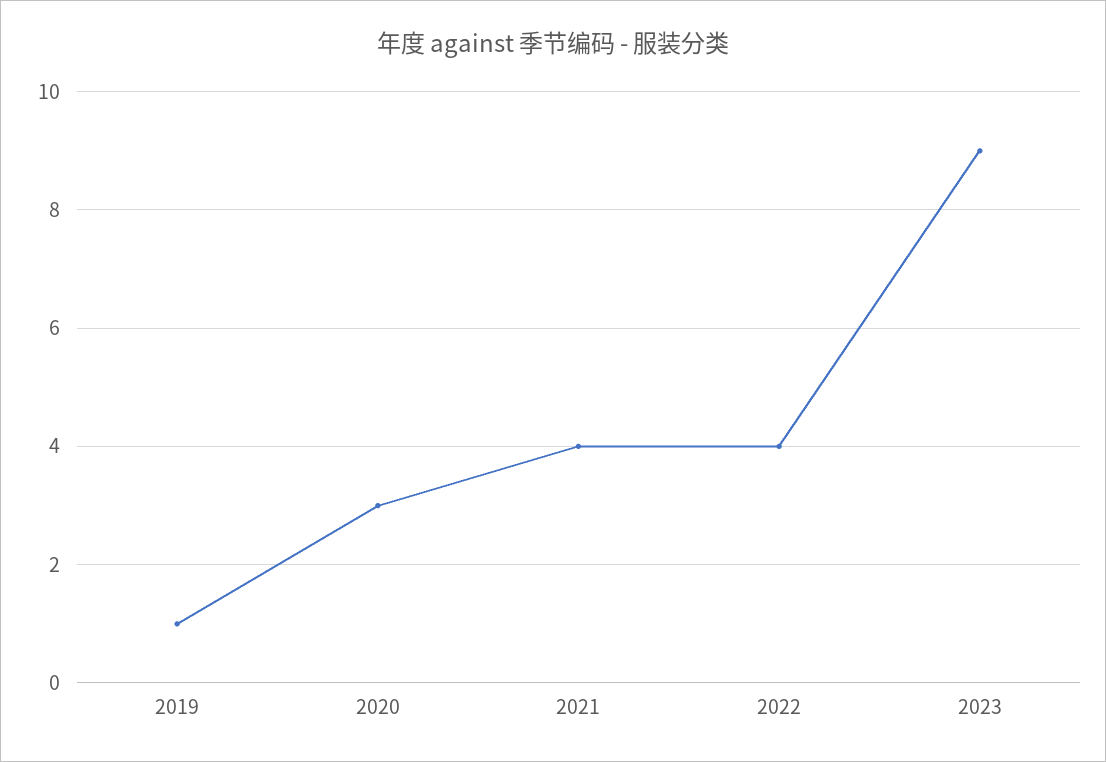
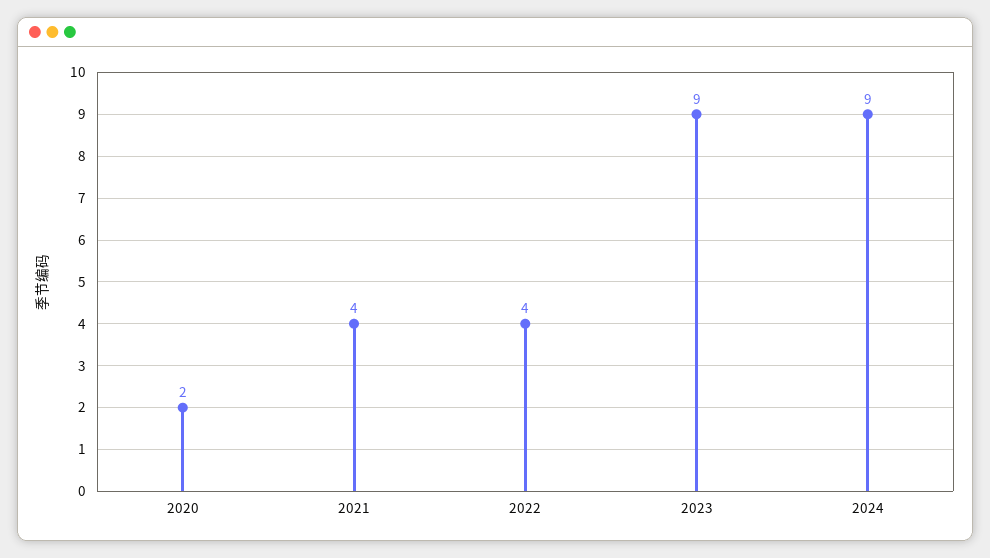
2019: 1 -> none
2020: 3 -> 2
2024: none -> 9

